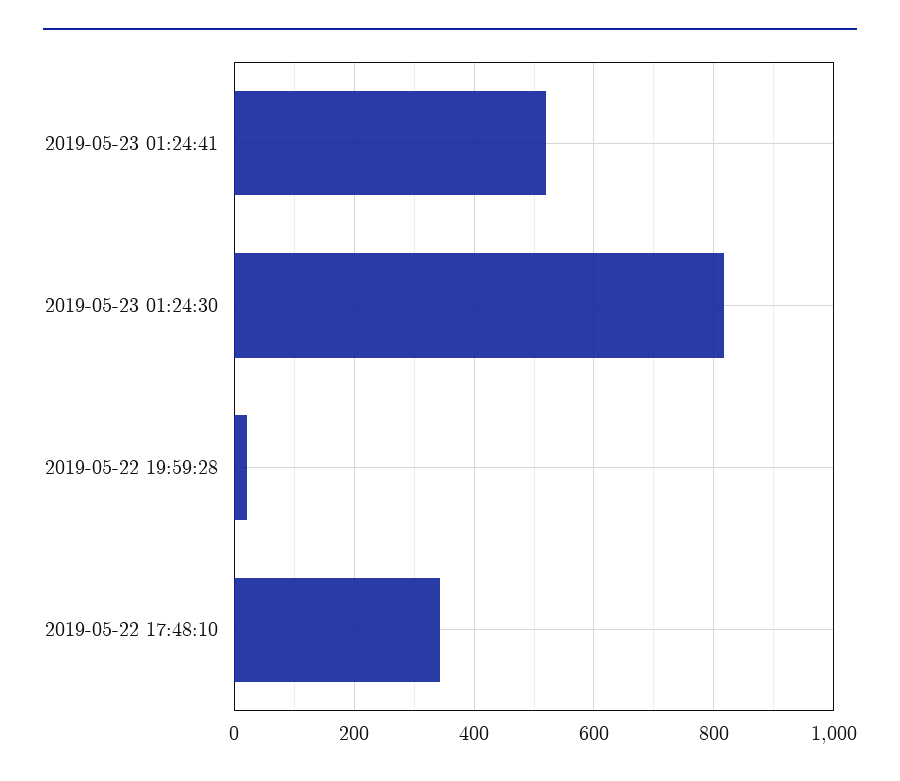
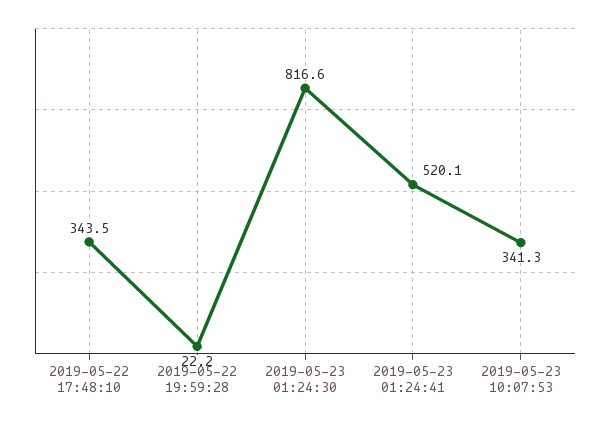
2019-05-23 10:07:53: none -> 341.3

